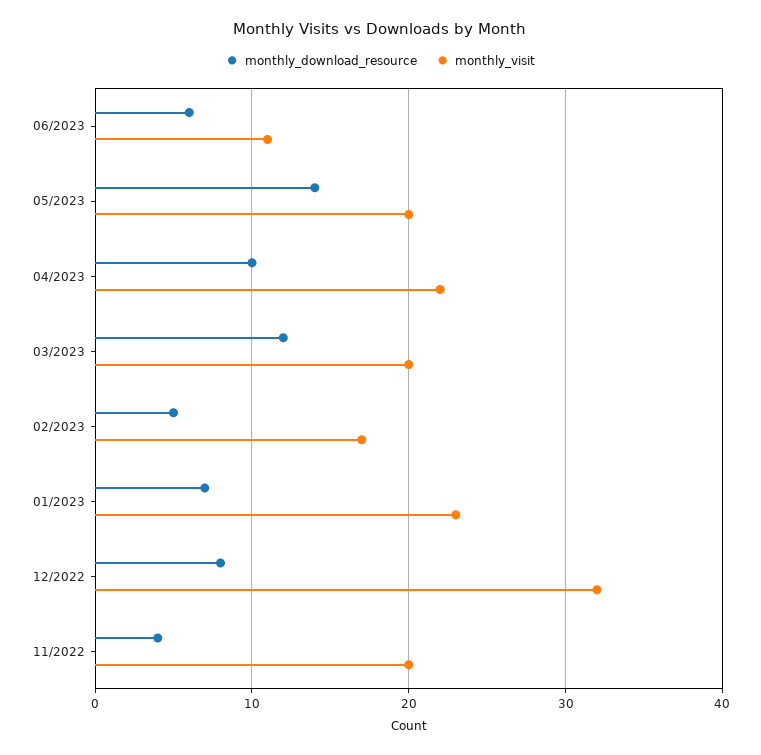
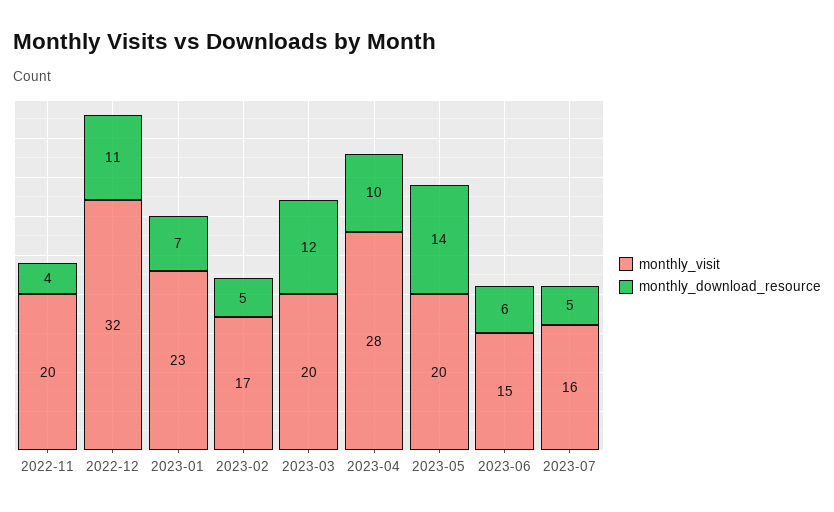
monthly_visit, 06/2023: 11 -> 15
monthly_visit, 04/2023: 22 -> 28
monthly_download_resource, 12/2022: 8 -> 11
monthly_visit, 2023-07: none -> 16
monthly_download_resource, 2023-07: none -> 5

